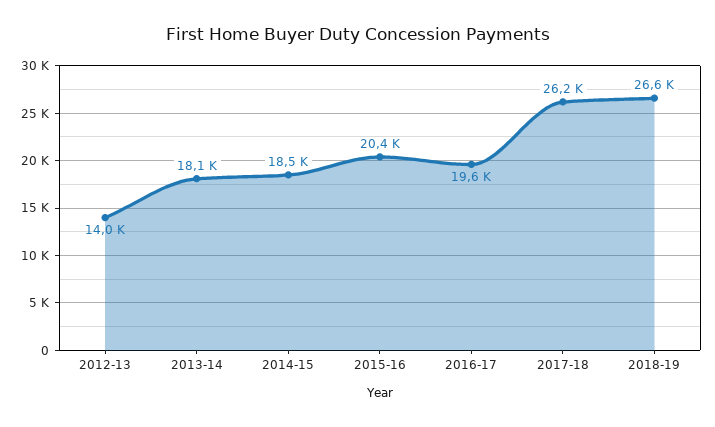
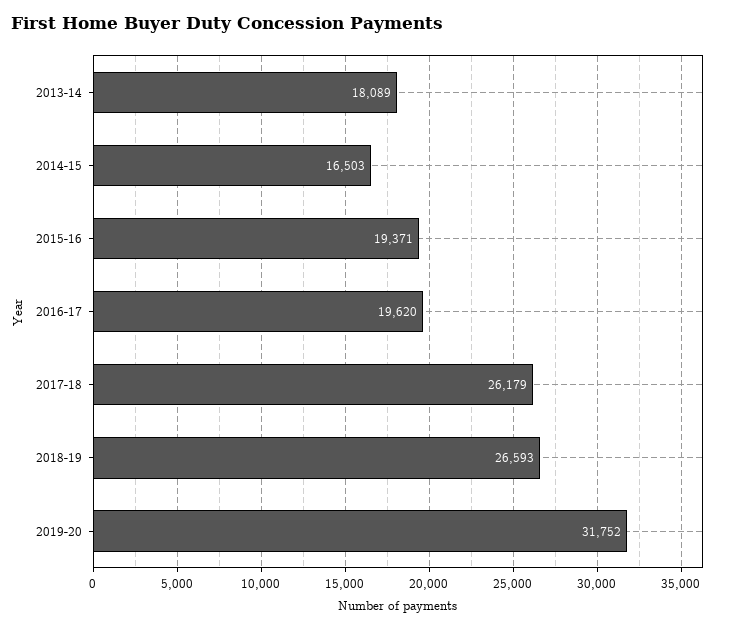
2012-13: 14000 -> none
2014-15: 18500 -> 16503
2015-16: 20400 -> 19371
2019-20: none -> 31752

